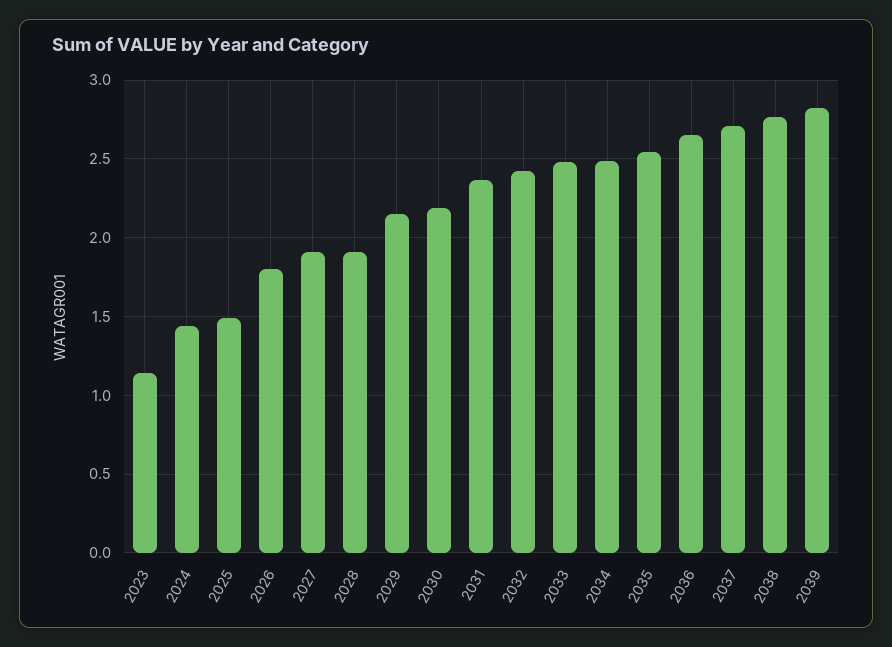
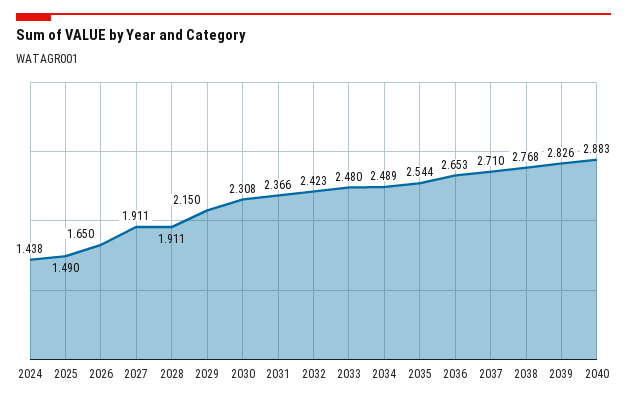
2023: 1.15 -> none
2026: 1.8 -> 1.65
2030: 2.2 -> 2.308
2040: none -> 2.883

